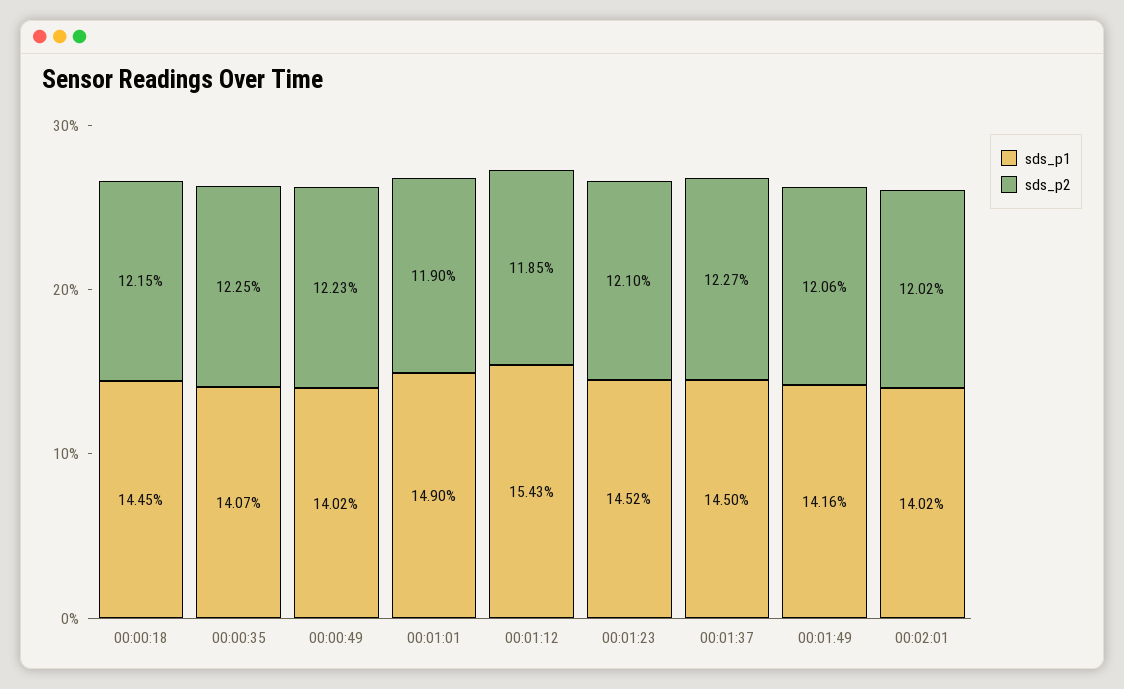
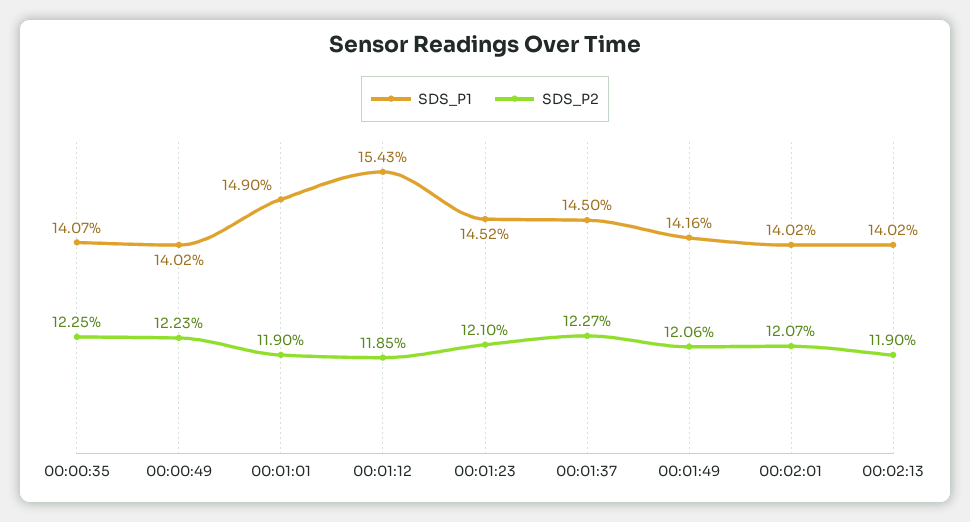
sds_p1, 00:00:18: 14.45 -> none
sds_p2, 00:00:18: 12.15 -> none
sds_p2, 00:02:01: 12.02 -> 12.07
sds_p1, 00:02:13: none -> 14.02
sds_p2, 00:02:13: none -> 11.9

